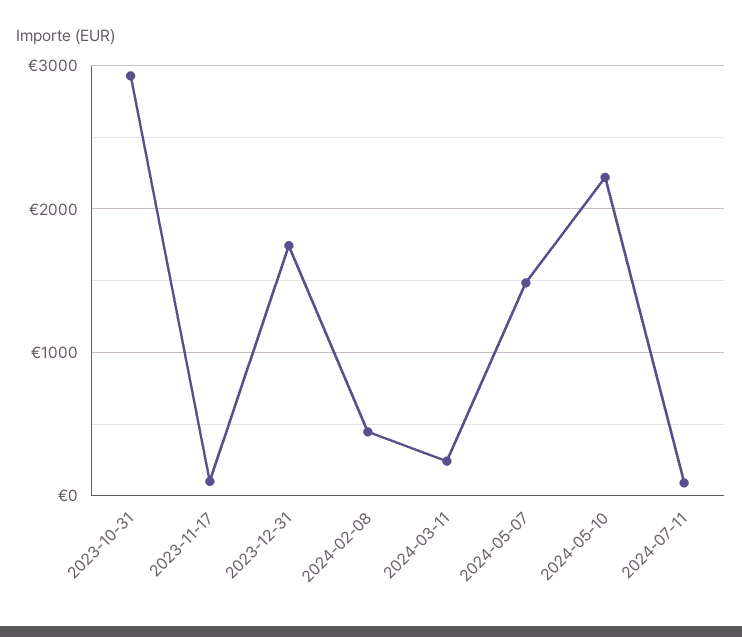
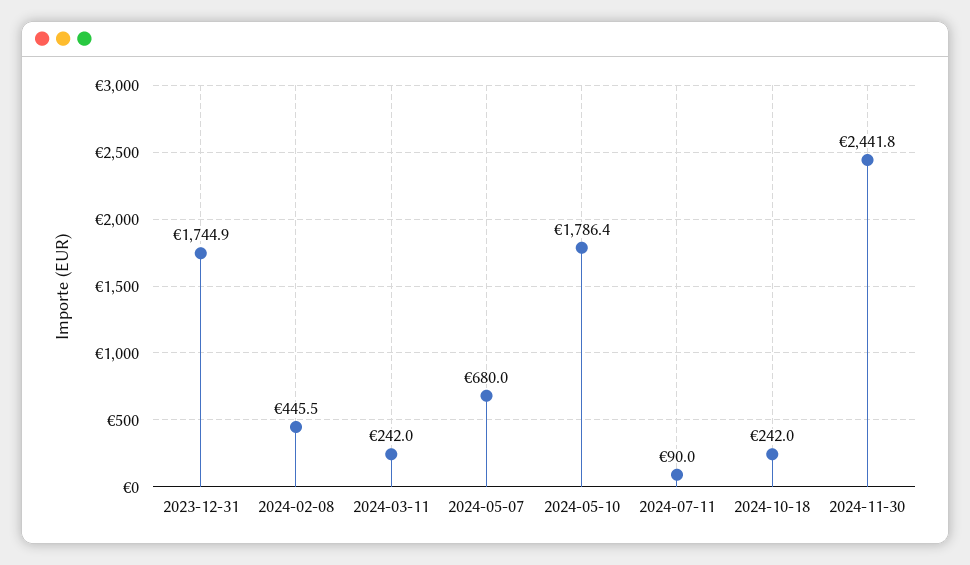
2023-10-31: 2900 -> none
2023-11-17: 100 -> none
2024-05-07: 1500 -> 680
2024-05-10: 2200 -> 1786.4
2024-10-18: none -> 242
2024-11-30: none -> 2441.8

